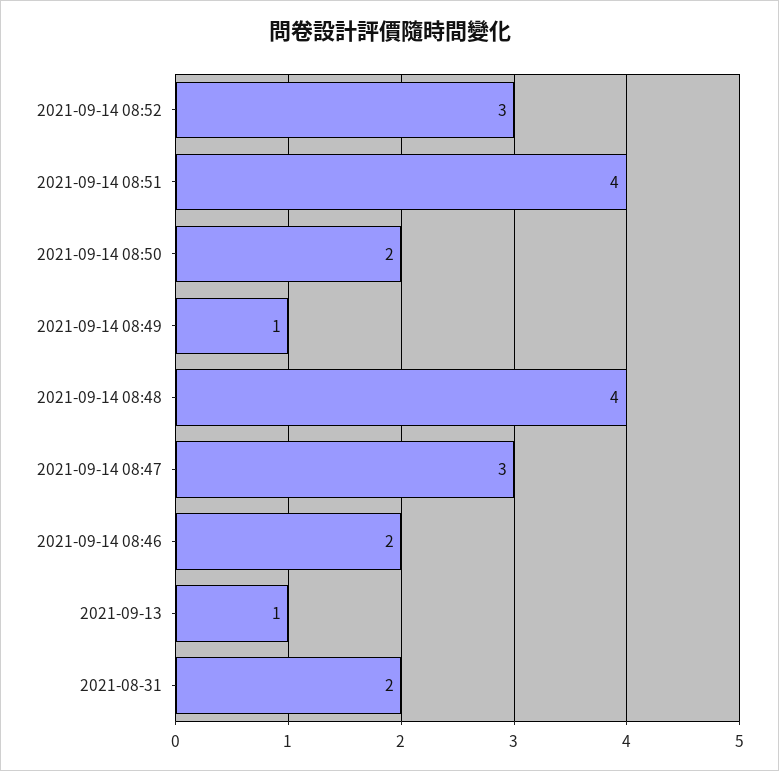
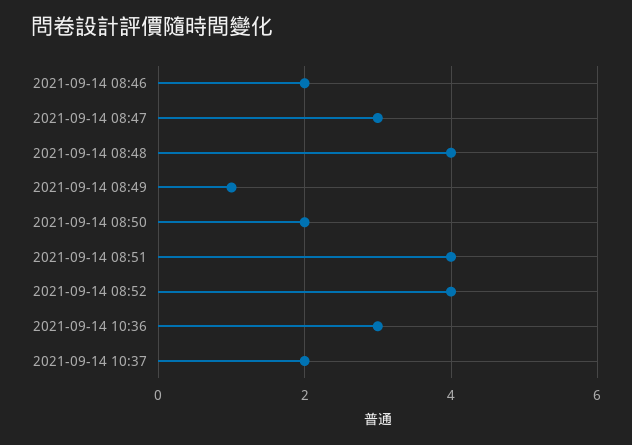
2021-09-14 08:52: 3 -> 4
2021-09-13: 1 -> none
2021-08-31: 2 -> none
2021-09-14 10:36: none -> 3
2021-09-14 10:37: none -> 2

